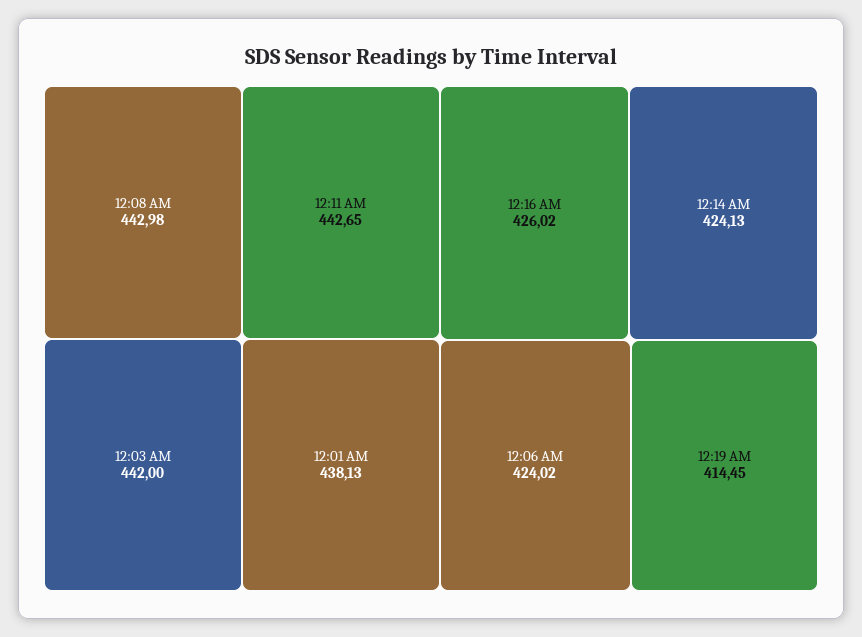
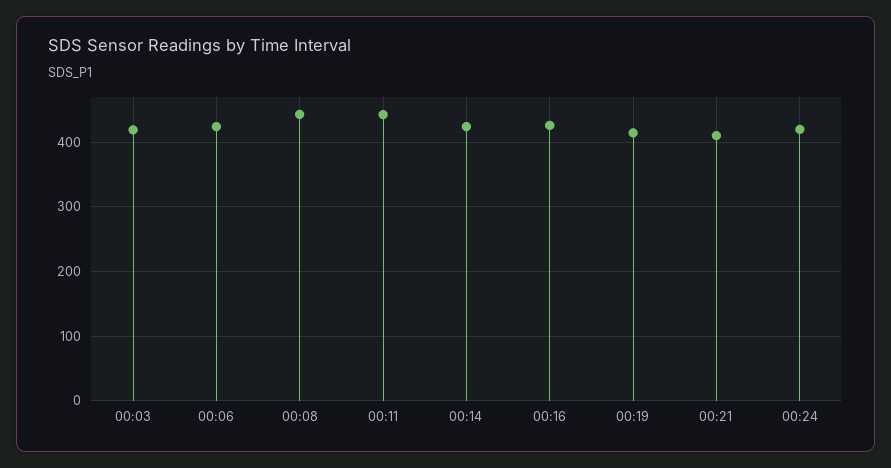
12:03 AM: 442 -> 420
12:01 AM: 438.13 -> none
00:21: none -> 410
00:24: none -> 420

